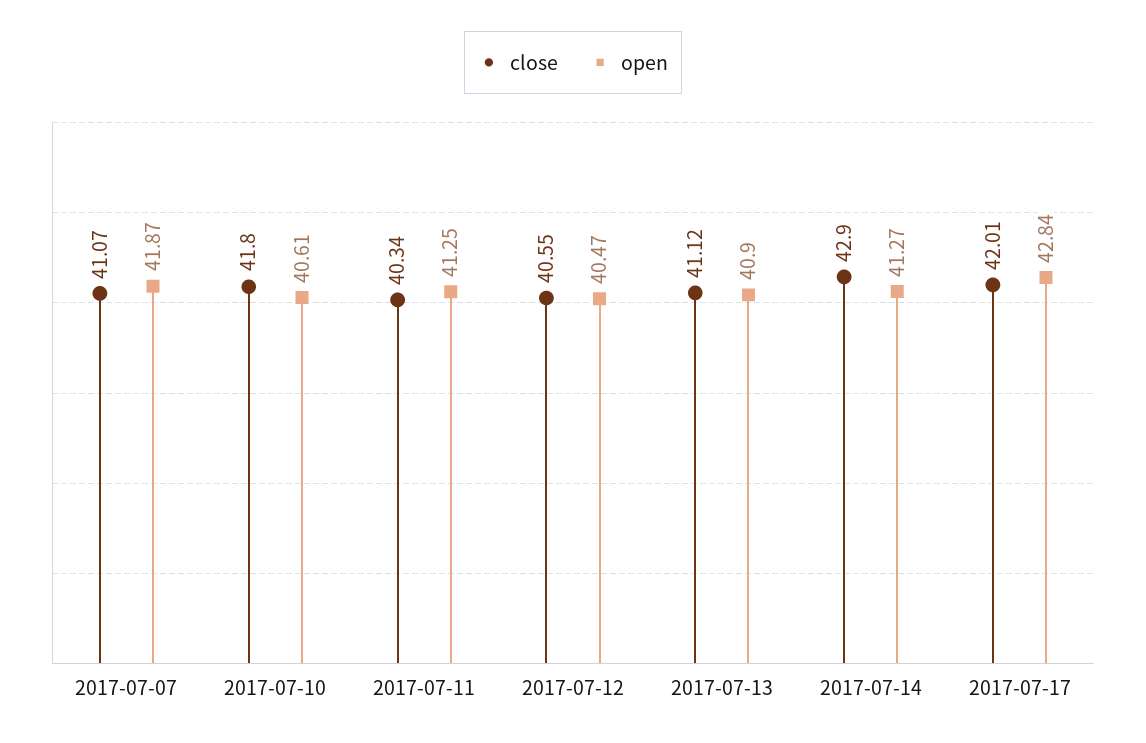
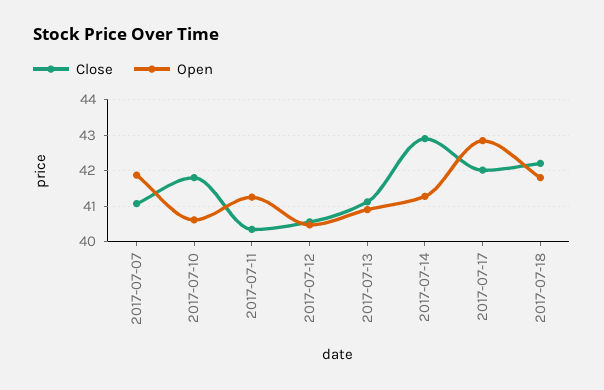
close, 2017-07-18: none -> 42.2
open, 2017-07-18: none -> 41.8

